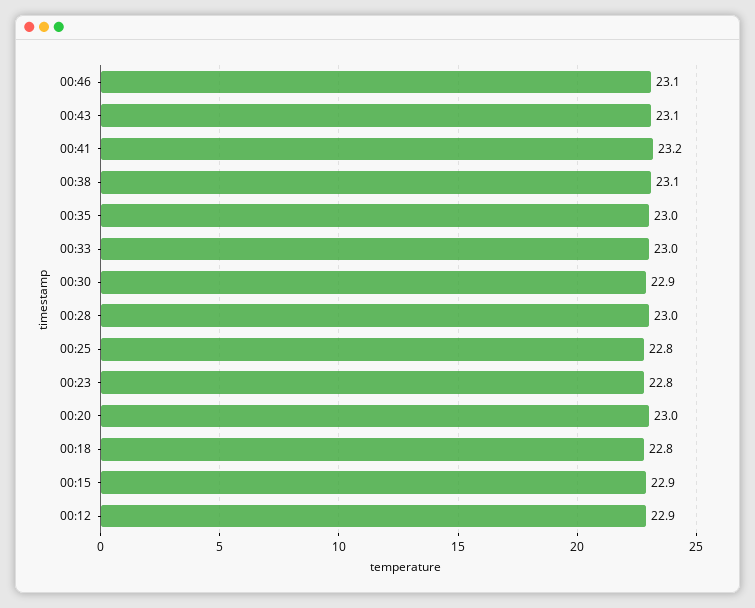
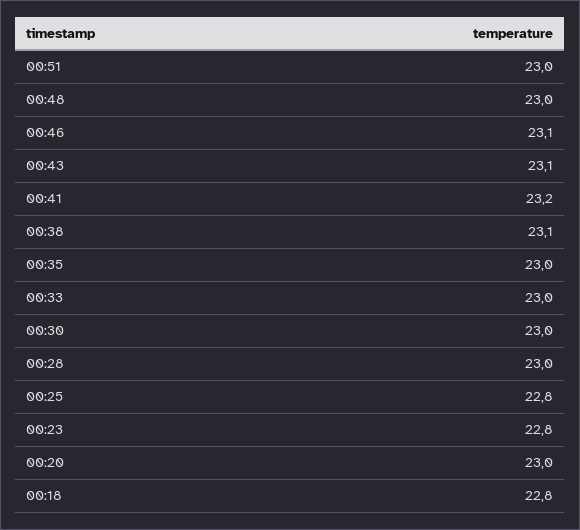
00:30: 22.9 -> 23
00:15: 22.9 -> none
00:12: 22.9 -> none
00:51: none -> 23
00:48: none -> 23

